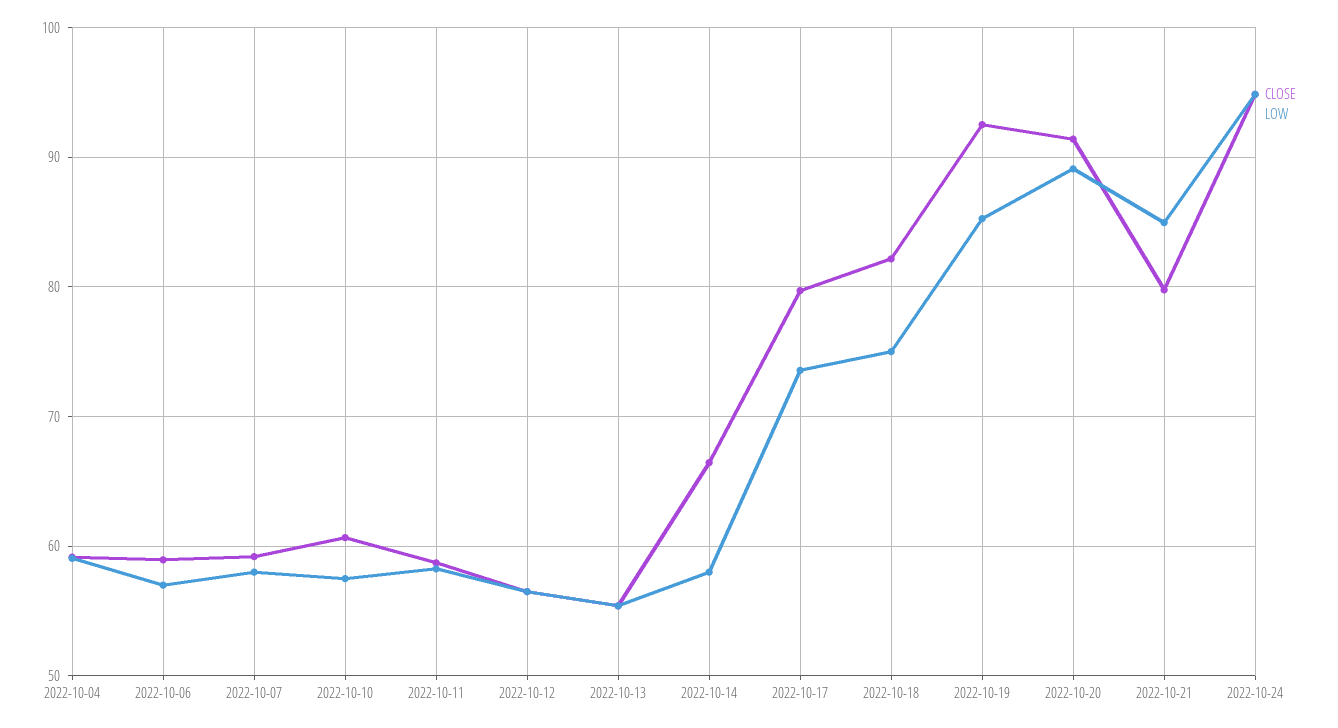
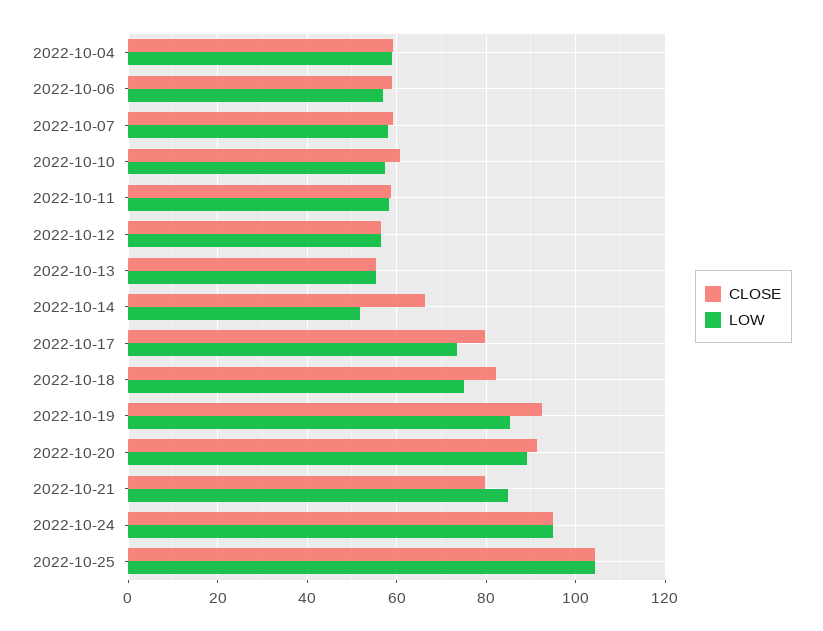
LOW, 2022-10-14: 58 -> 52
CLOSE, 2022-10-25: none -> 104
LOW, 2022-10-25: none -> 104

